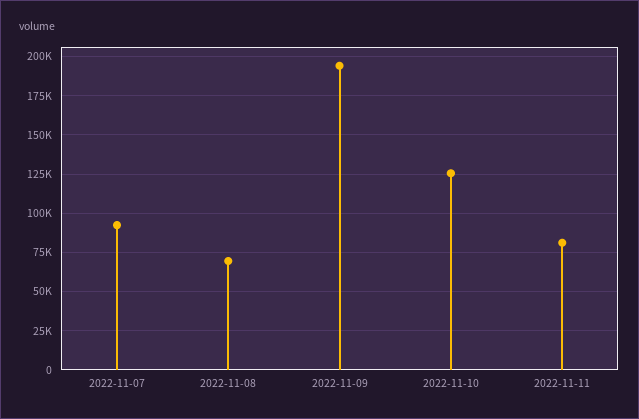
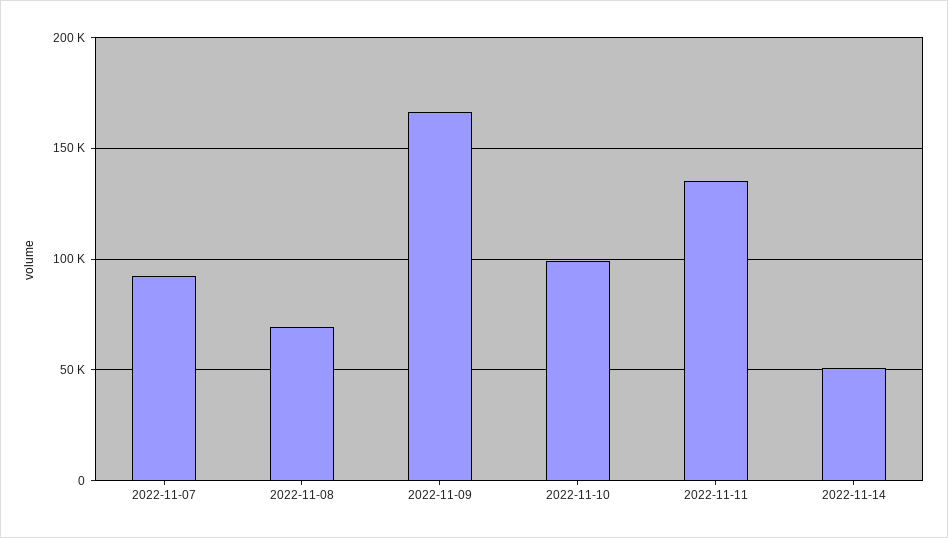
2022-11-09: 195000 -> 165000
2022-11-10: 125000 -> 100000
2022-11-11: 80000 -> 135000
2022-11-14: none -> 50000

